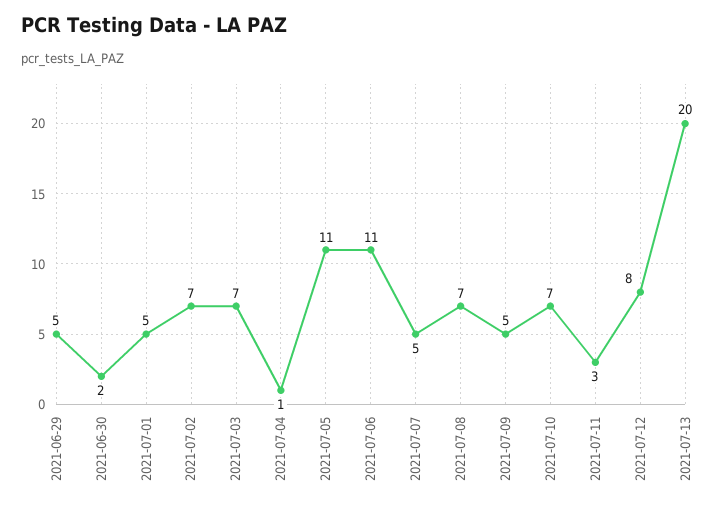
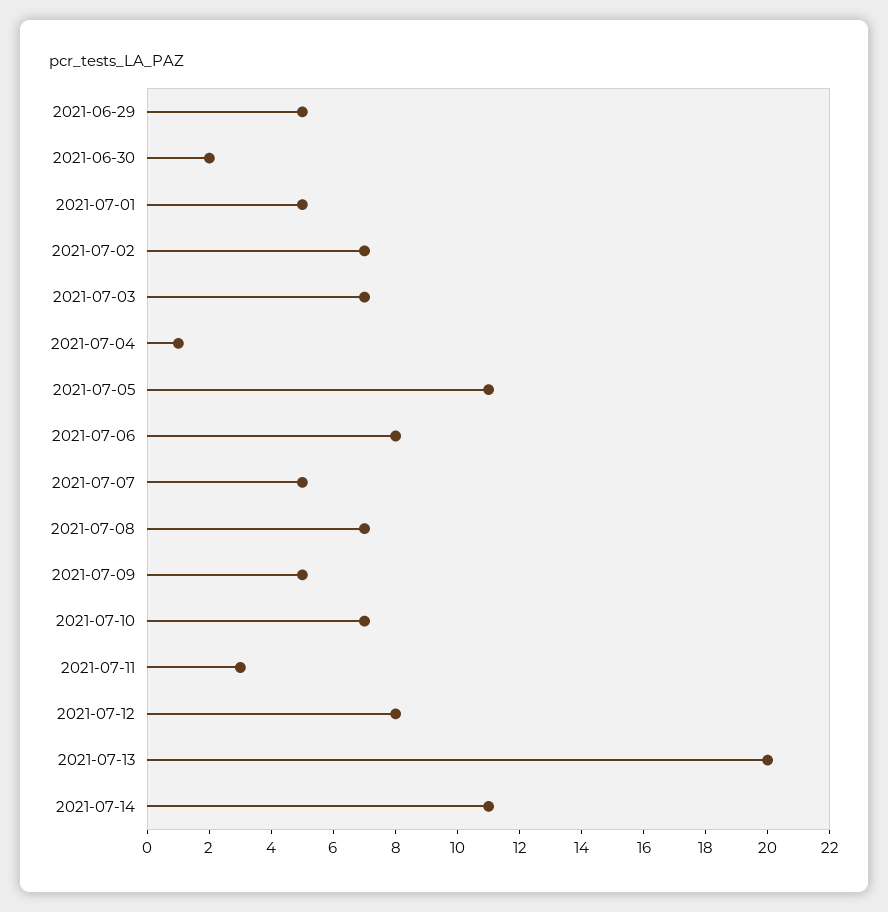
2021-07-06: 11 -> 8
2021-07-14: none -> 11

